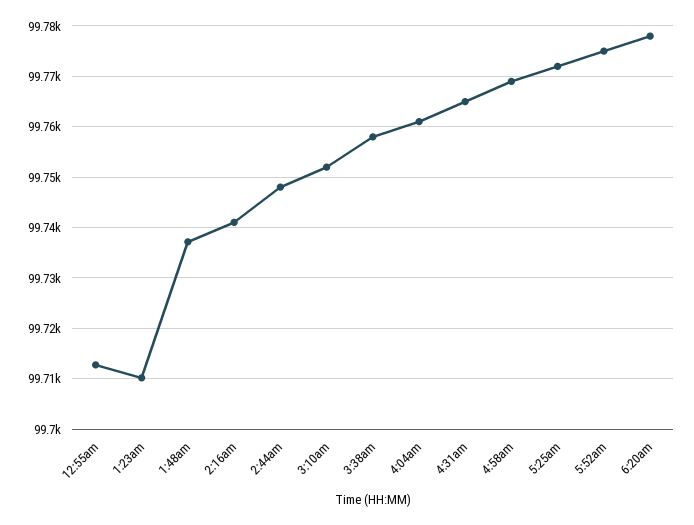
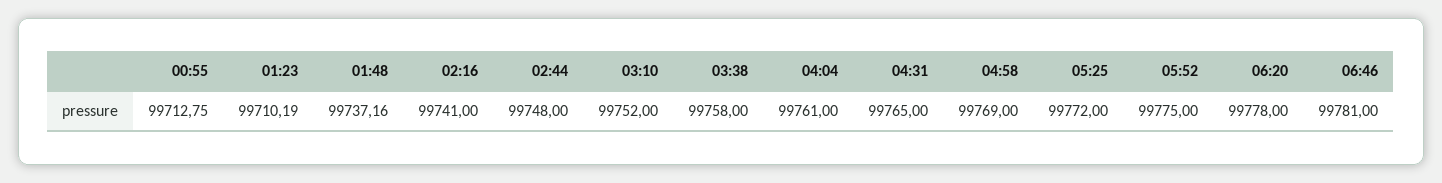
06:46: none -> 99781

